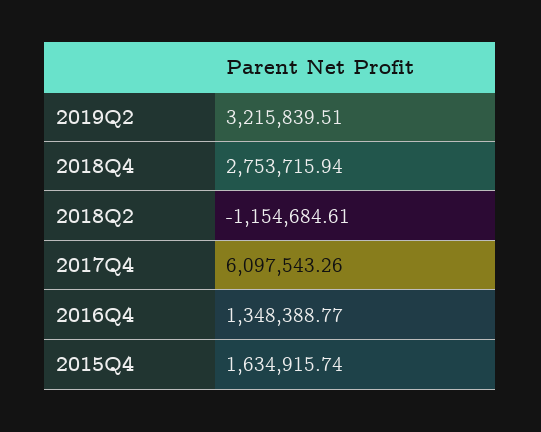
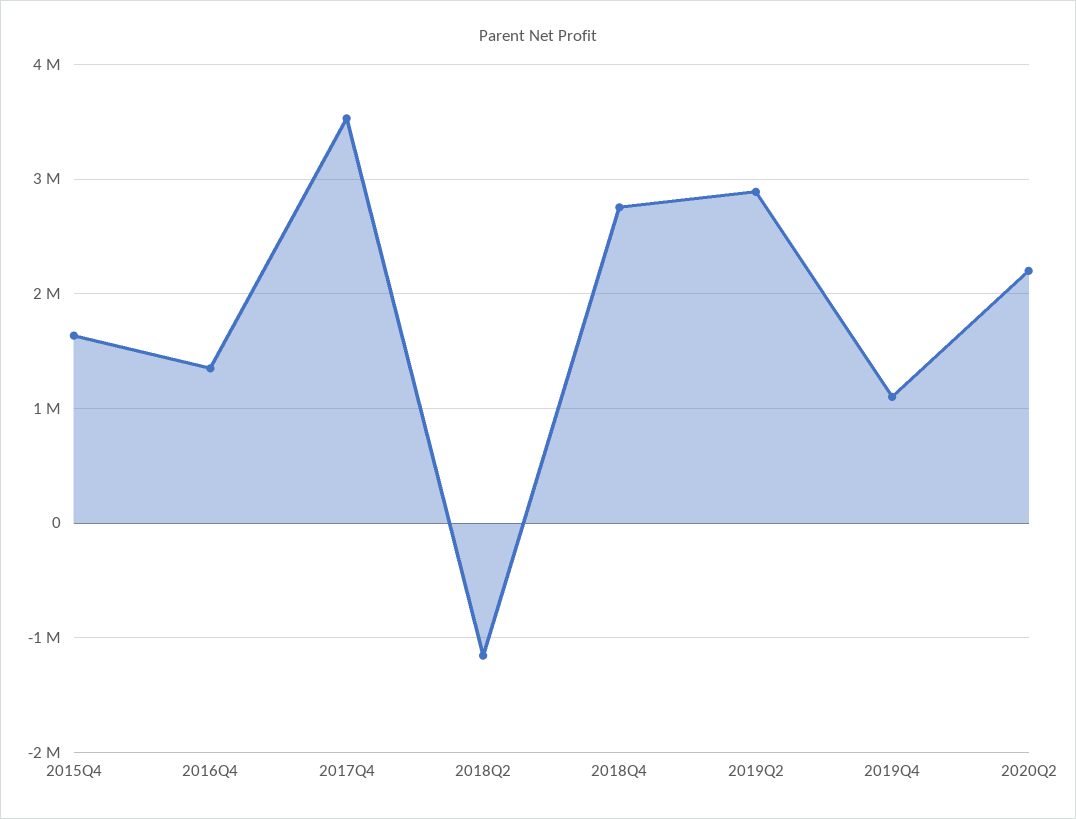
2019Q2: 3215839.51 -> 2900000
2017Q4: 6097543.26 -> 3500000
2019Q4: none -> 1100000
2020Q2: none -> 2200000

